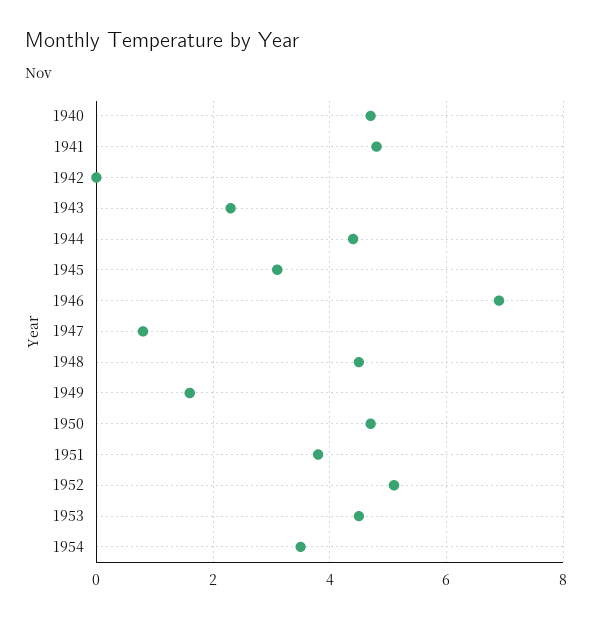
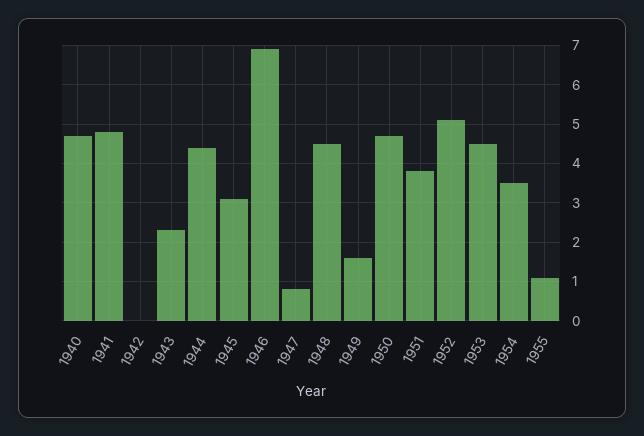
1955: none -> 1

